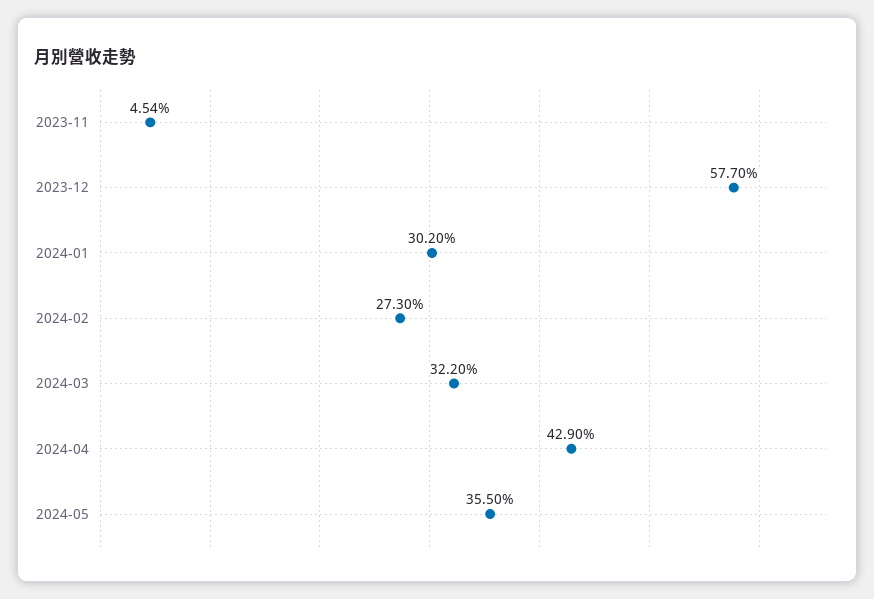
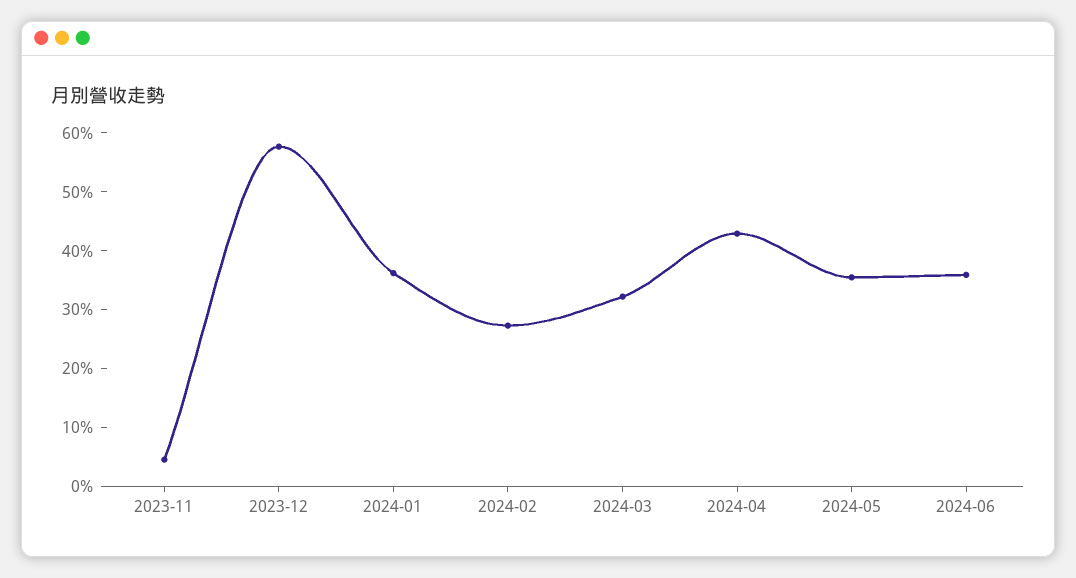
2024-01: 30.2 -> 36
2024-06: none -> 36

